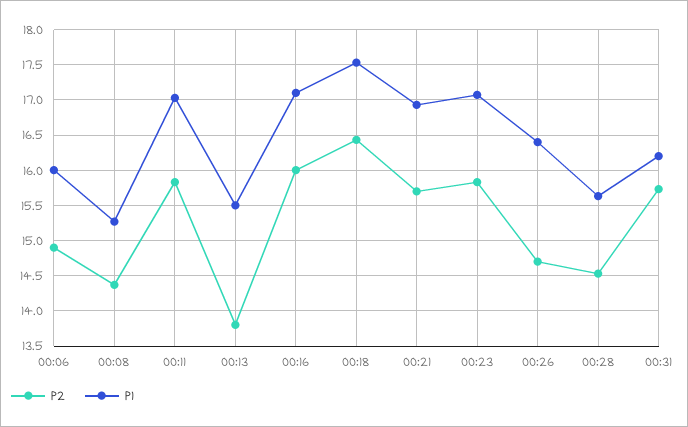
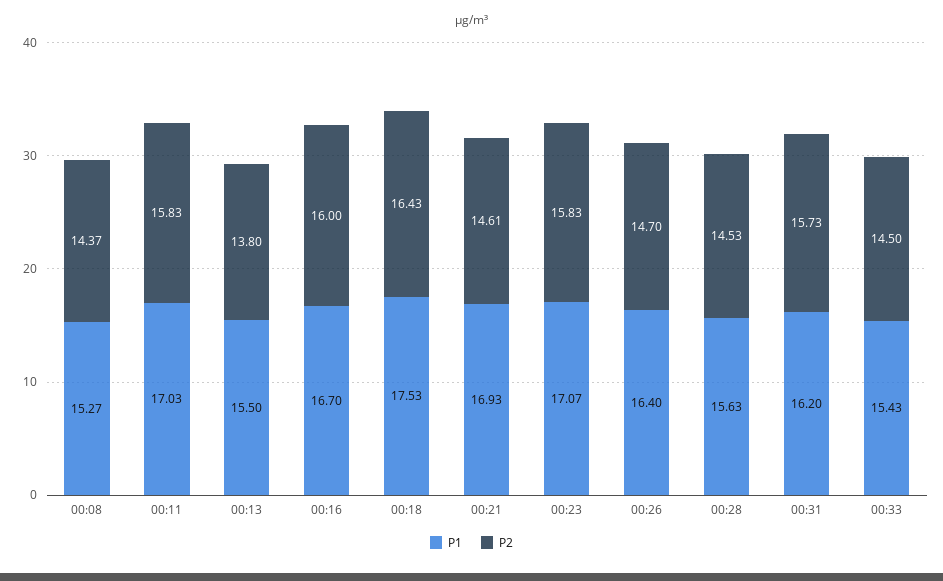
P2, 00:06: 14.9 -> none
P1, 00:06: 16 -> none
P1, 00:16: 17.1 -> 16.7
P2, 00:21: 15.7 -> 14.61
P1, 00:33: none -> 15.43
P2, 00:33: none -> 14.5

